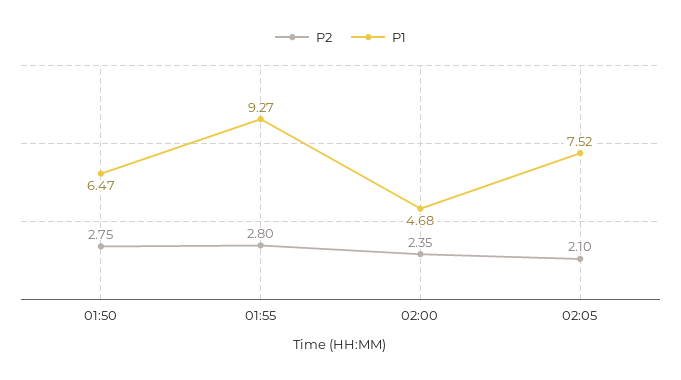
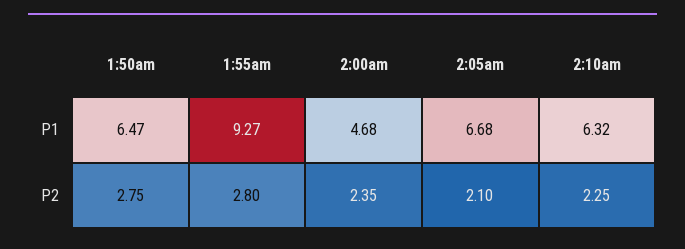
P1, 02:05: 7.52 -> 6.68
P1, 2:10am: none -> 6.32
P2, 2:10am: none -> 2.25

